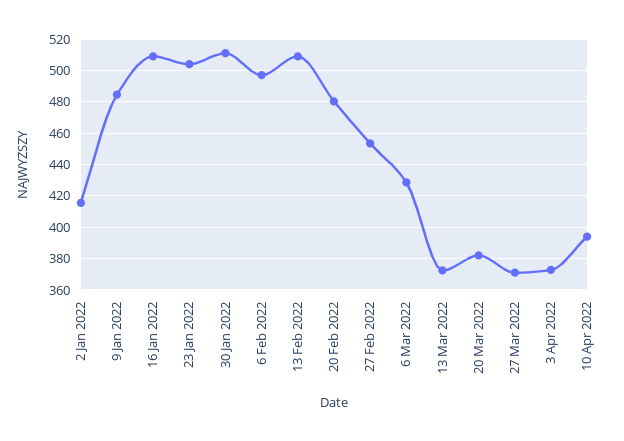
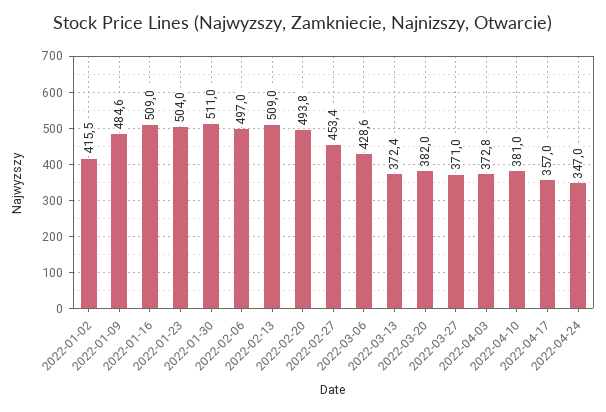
20 Feb 2022: 480 -> 493.8
10 Apr 2022: 395 -> 381
2022-04-17: none -> 357
2022-04-24: none -> 347

